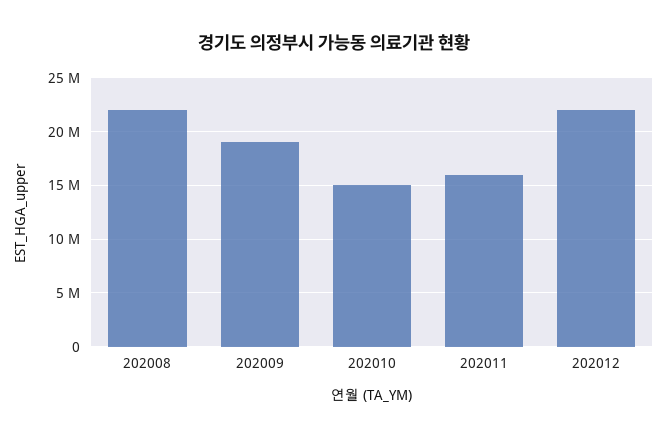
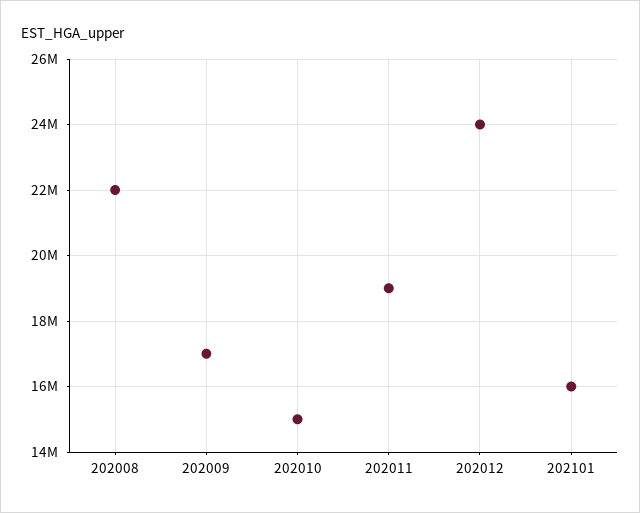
202009: 19000000 -> 17000000
202011: 16000000 -> 19000000
202012: 22000000 -> 24000000
202101: none -> 16000000

